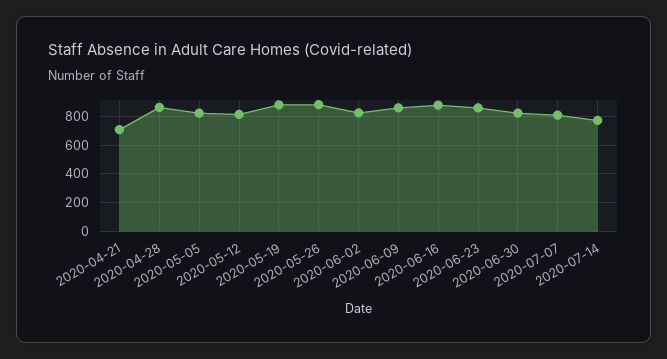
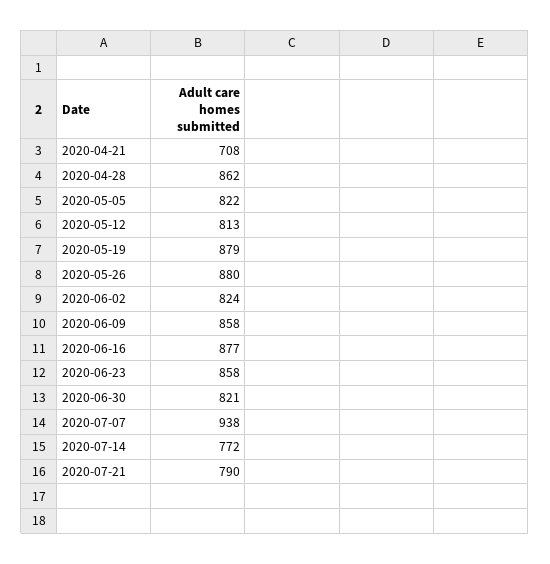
2020-07-07: 800 -> 938
2020-07-21: none -> 790

